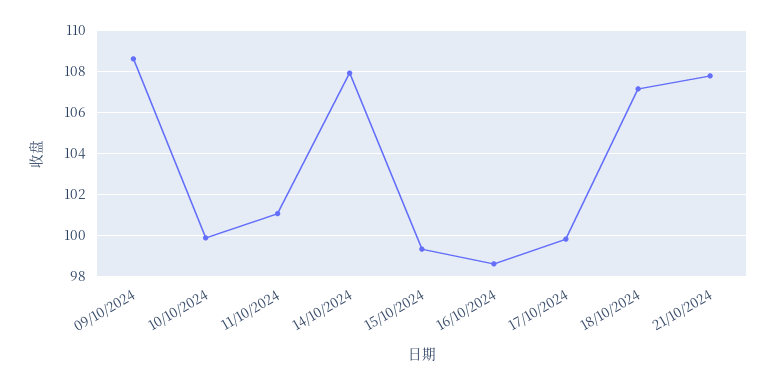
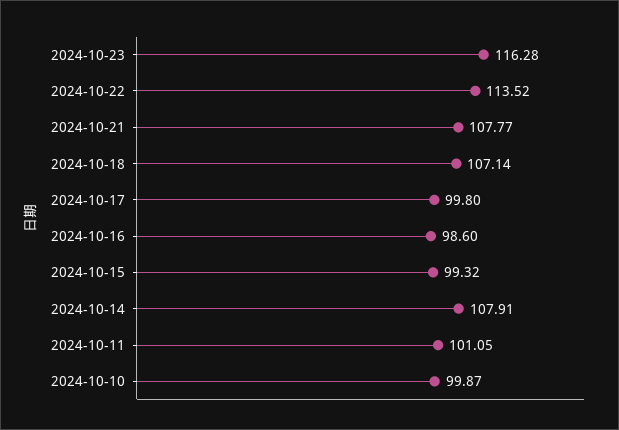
09/10/2024: 108.5 -> none
2024-10-23: none -> 116.28
2024-10-22: none -> 113.52

